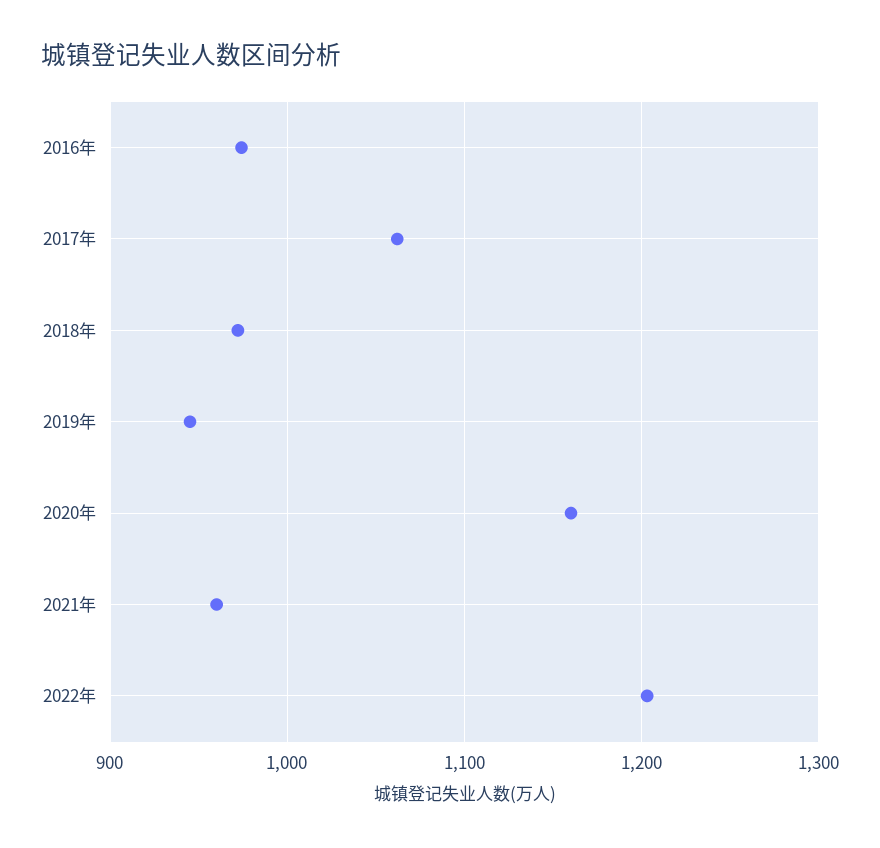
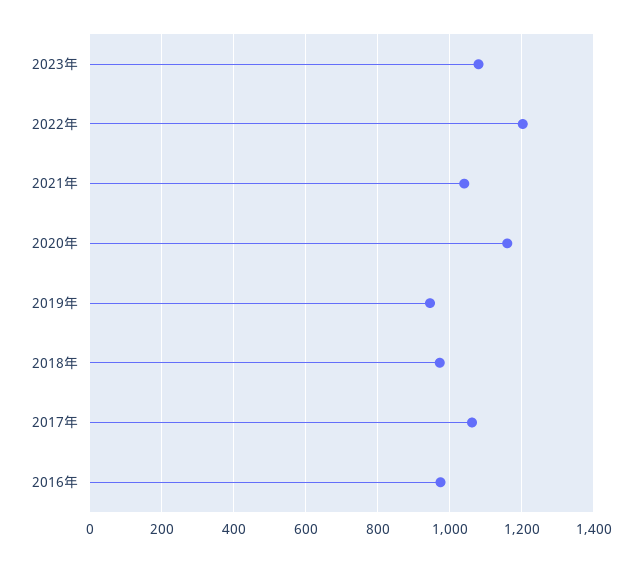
2021年: 960 -> 1040
2023年: none -> 1080

